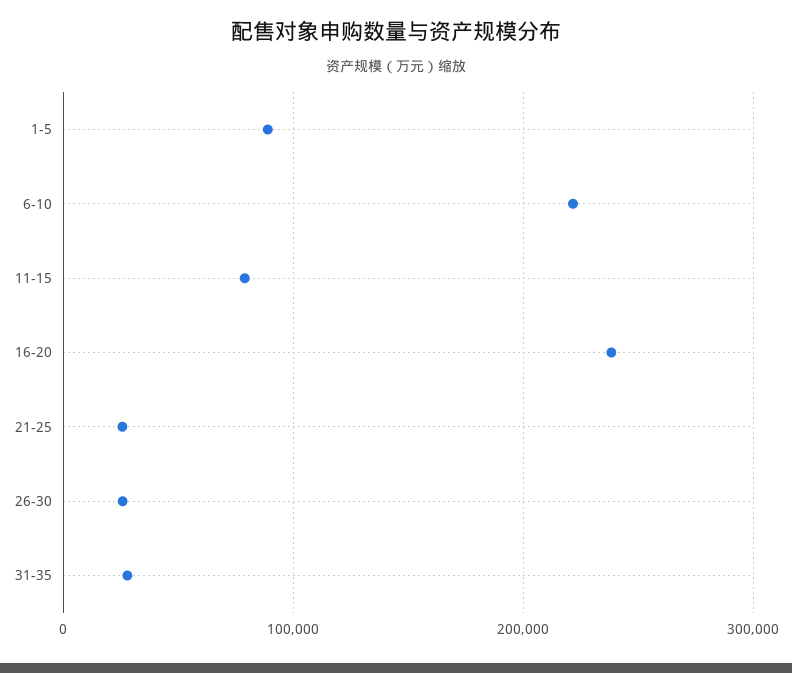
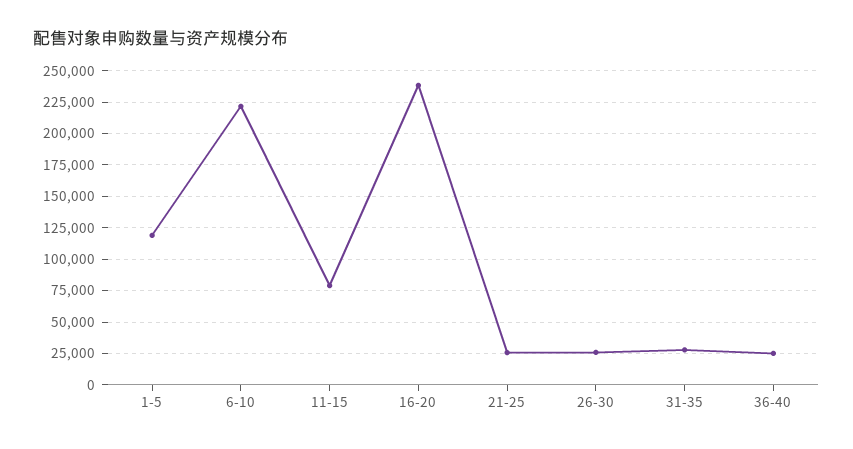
1-5: 90000 -> 120000
36-40: none -> 25000

